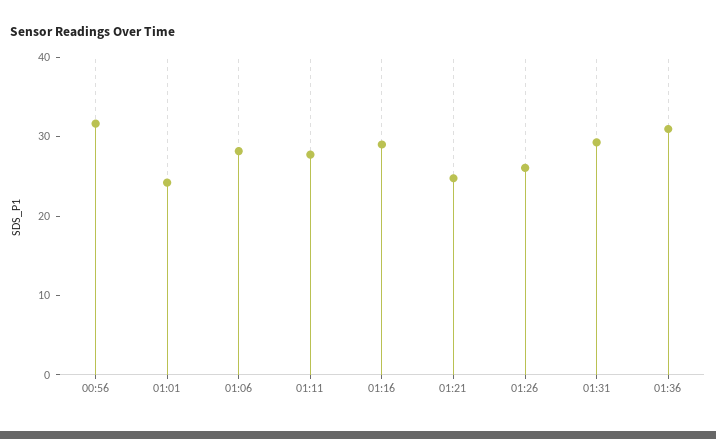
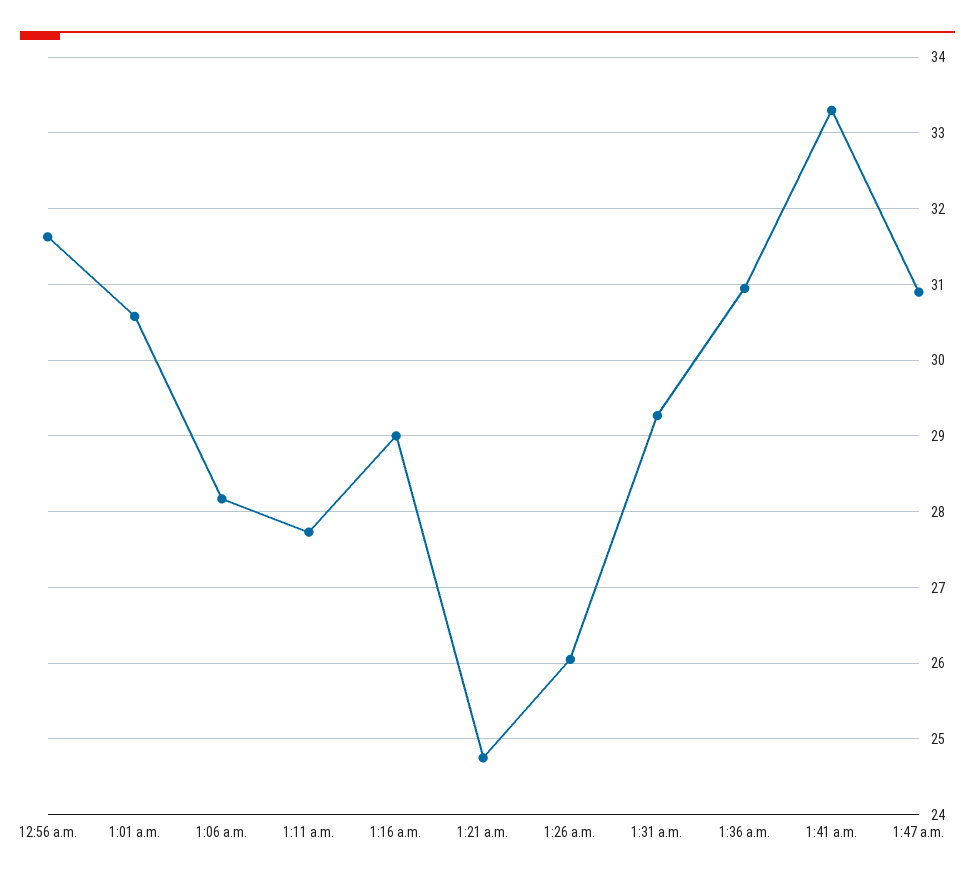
01:01: 24 -> 30.6
1:41 a.m.: none -> 33.3
1:47 a.m.: none -> 30.9

